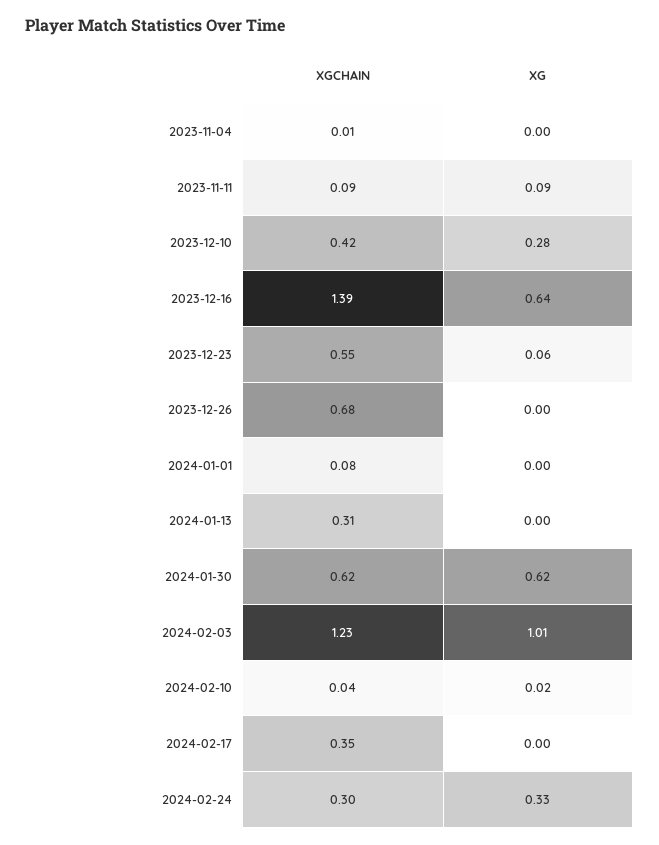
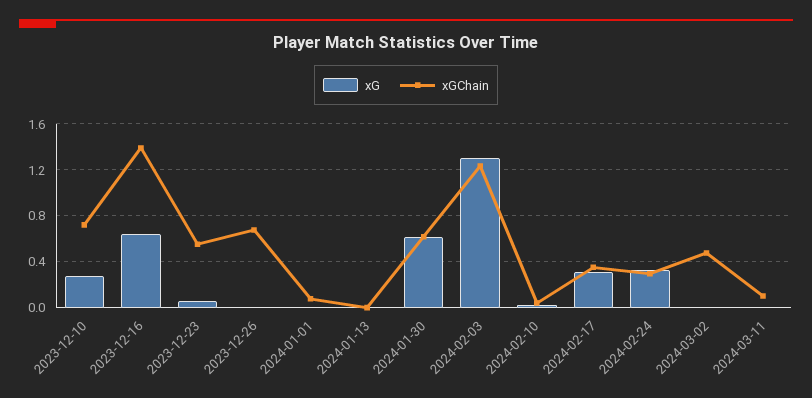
XGCHAIN, 2023-11-04: 0.01 -> none
XG, 2023-11-04: 0 -> none
XGCHAIN, 2023-11-11: 0.09 -> none
XG, 2023-11-11: 0.09 -> none
XGCHAIN, 2023-12-10: 0.42 -> 0.7
XGCHAIN, 2024-01-13: 0.31 -> 0
XG, 2024-02-03: 1.01 -> 1.3
XG, 2024-02-17: 0 -> 0.3
XG, 2024-03-02: none -> 0
XGCHAIN, 2024-03-02: none -> 0.5
XG, 2024-03-11: none -> 0
XGCHAIN, 2024-03-11: none -> 0.1

